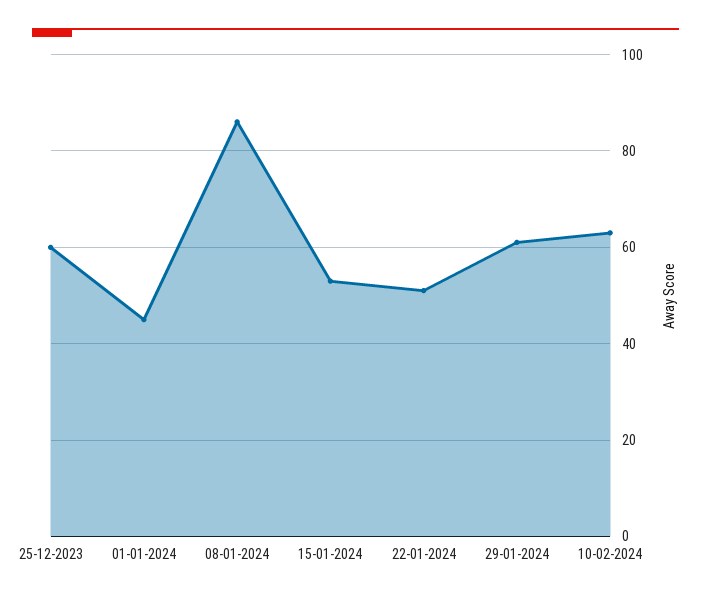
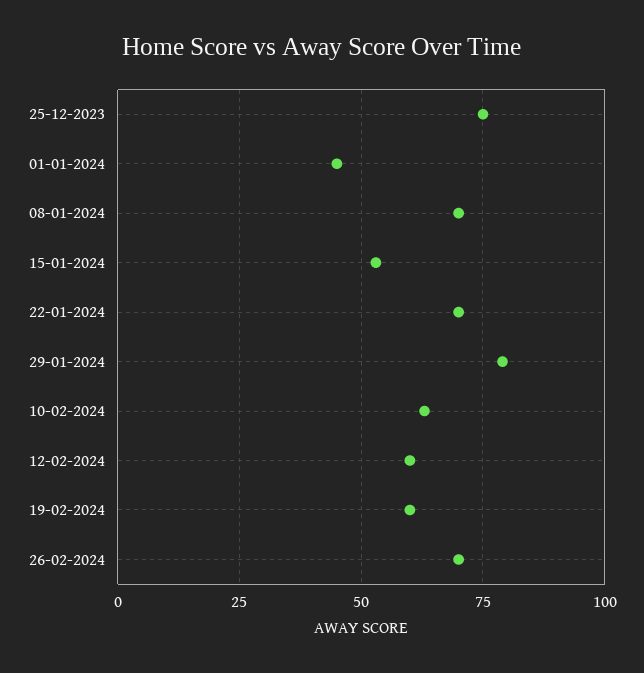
25-12-2023: 60 -> 75
08-01-2024: 85 -> 70
22-01-2024: 50 -> 70
29-01-2024: 60 -> 80
12-02-2024: none -> 60
19-02-2024: none -> 60
26-02-2024: none -> 70

